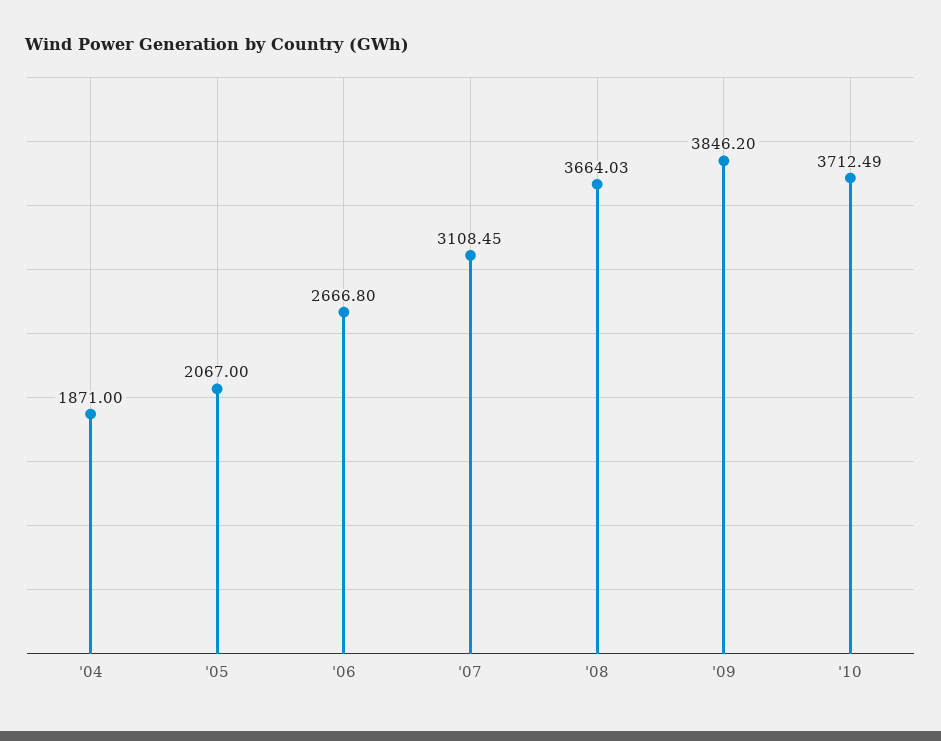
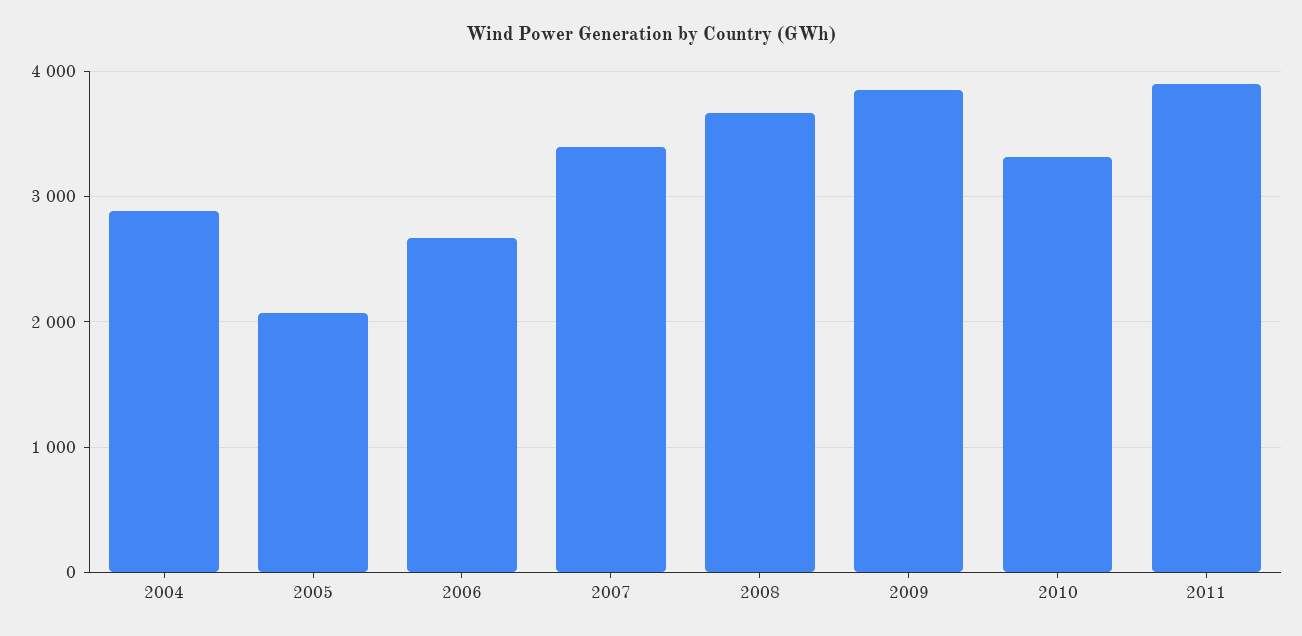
'04: 1871 -> 2900
'07: 3108.45 -> 3400
'10: 3712.49 -> 3300
2011: none -> 3900

